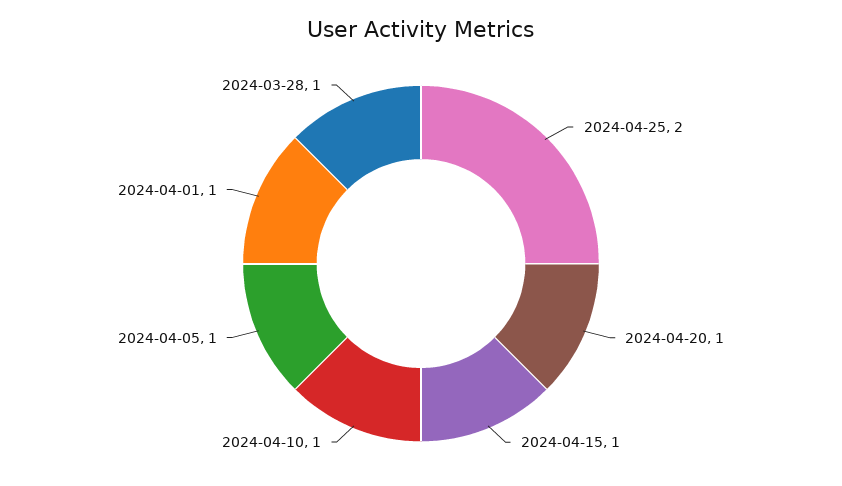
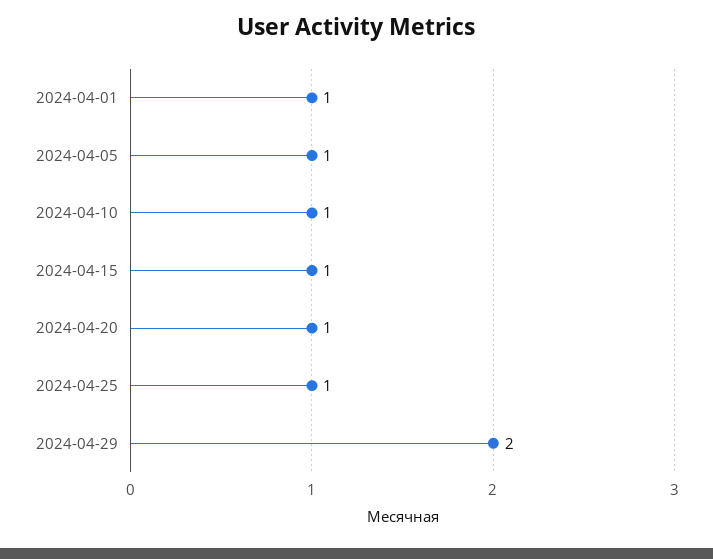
2024-04-25: 2 -> 1
2024-03-28: 1 -> none
2024-04-29: none -> 2

